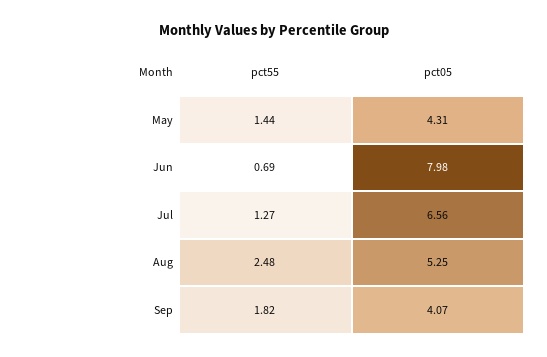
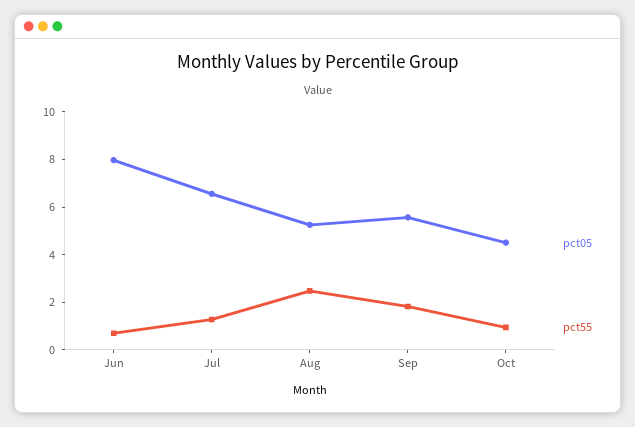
pct55, May: 1.44 -> none
pct05, May: 4.31 -> none
pct05, Sep: 4.07 -> 5.5
pct05, Oct: none -> 4.5
pct55, Oct: none -> 1

